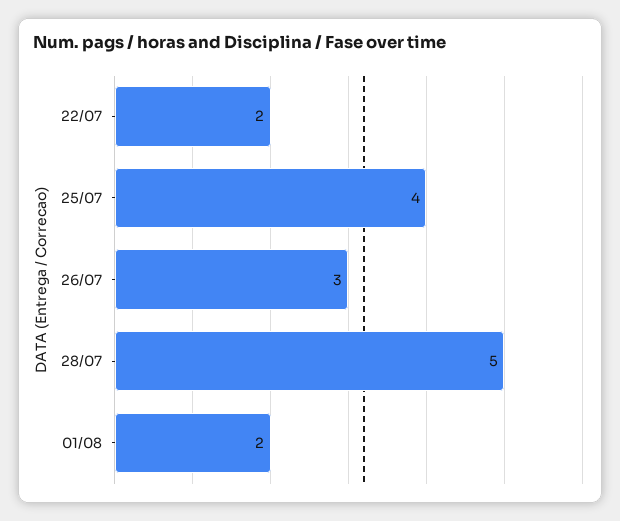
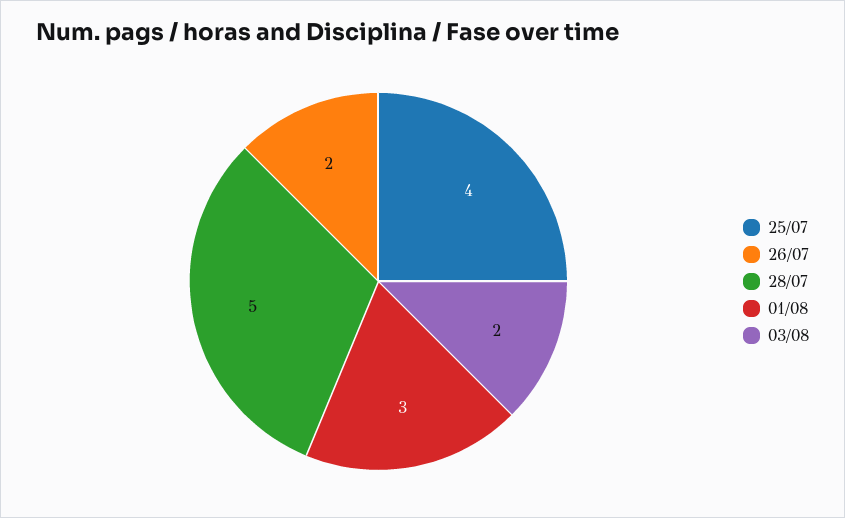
22/07: 2 -> none
26/07: 3 -> 2
01/08: 2 -> 3
03/08: none -> 2

